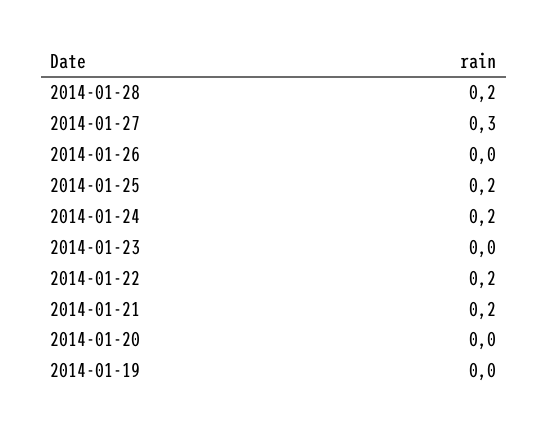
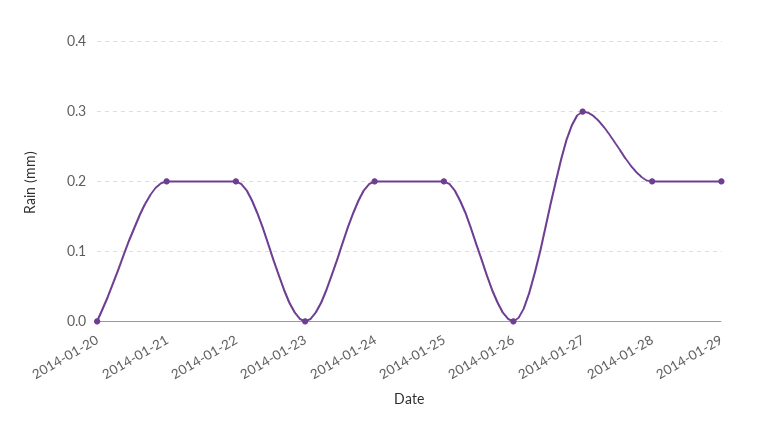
2014-01-19: 0 -> none
2014-01-29: none -> 0.2

